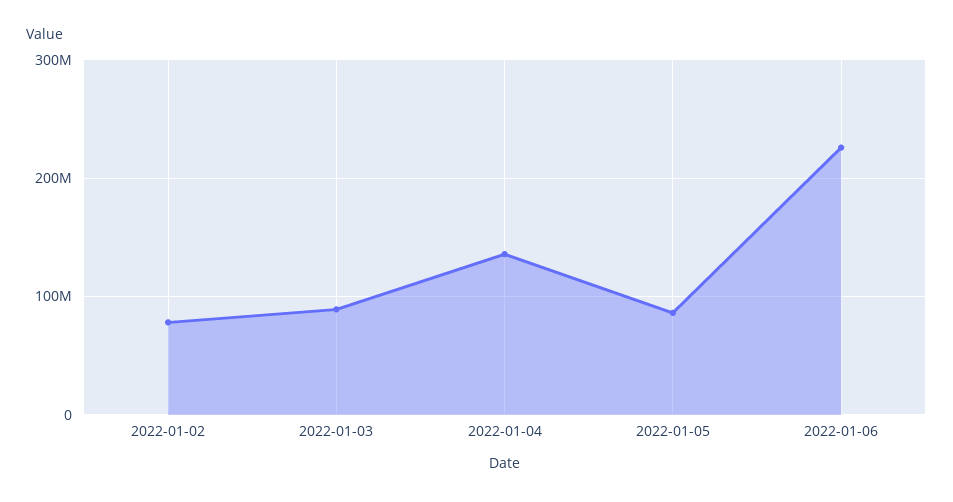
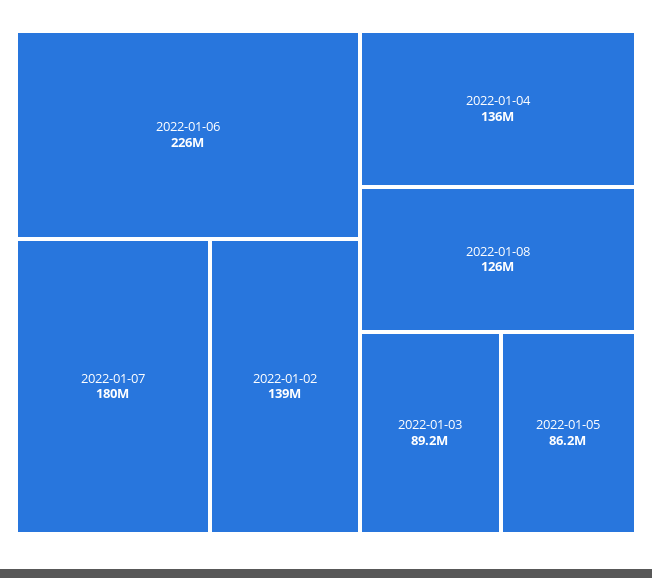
2022-01-02: 80000000 -> 139000000
2022-01-07: none -> 180000000
2022-01-08: none -> 126000000

